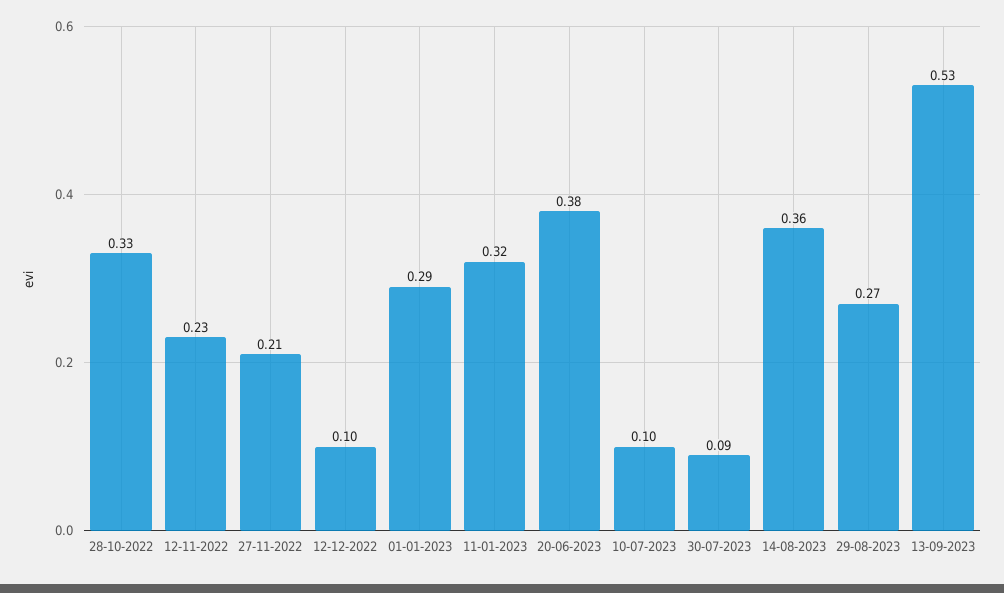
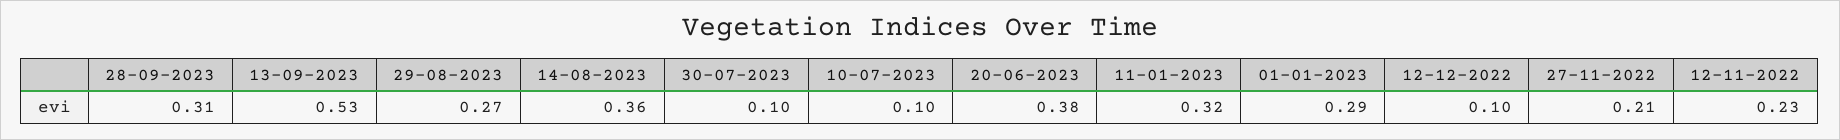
28-10-2022: 0.33 -> none
30-07-2023: 0.09 -> 0.1
28-09-2023: none -> 0.31

